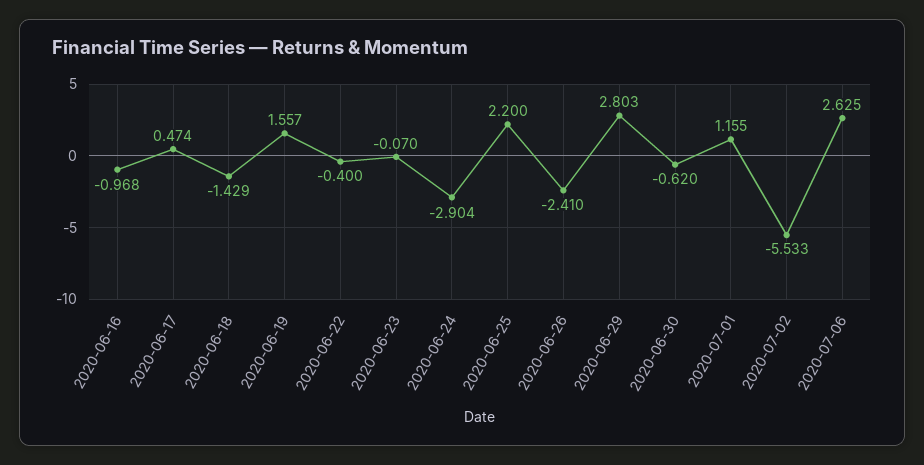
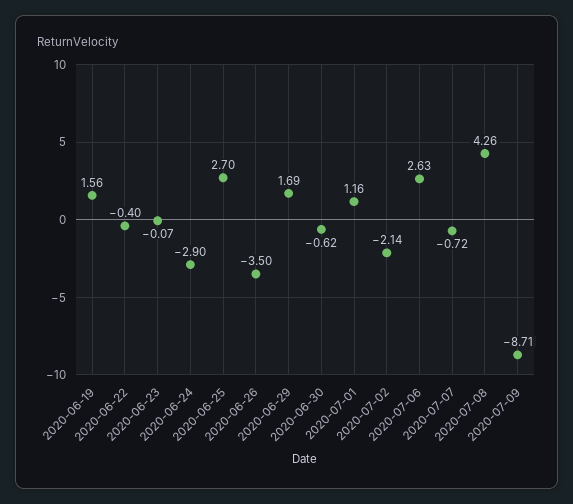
2020-06-16: -0.968 -> none
2020-06-17: 0.474 -> none
2020-06-18: -1.429 -> none
2020-06-25: 2.2 -> 2.7
2020-06-26: -2.41 -> -3.5
2020-06-29: 2.803 -> 1.69
2020-07-02: -5.533 -> -2.14
2020-07-07: none -> -0.72
2020-07-08: none -> 4.26
2020-07-09: none -> -8.71

